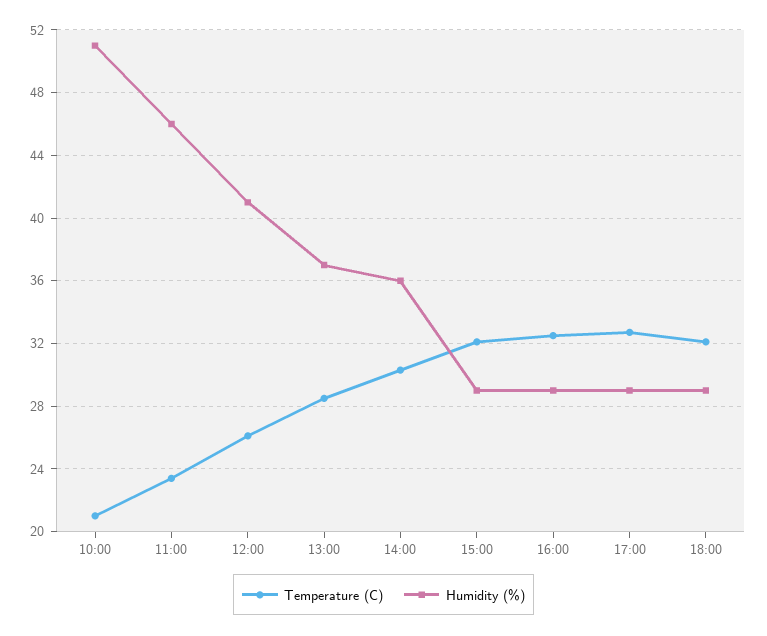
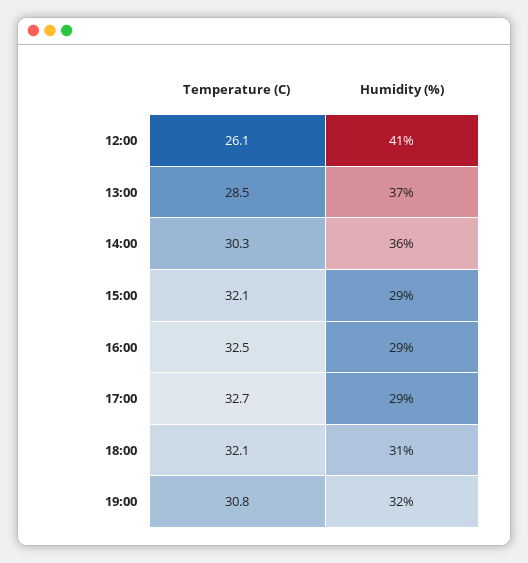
Temperature (C), 10:00: 21 -> none
Humidity (%), 10:00: 51 -> none
Temperature (C), 11:00: 23.5 -> none
Humidity (%), 11:00: 46 -> none
Humidity (%), 18:00: 29 -> 31
Temperature (C), 19:00: none -> 30.8
Humidity (%), 19:00: none -> 32

